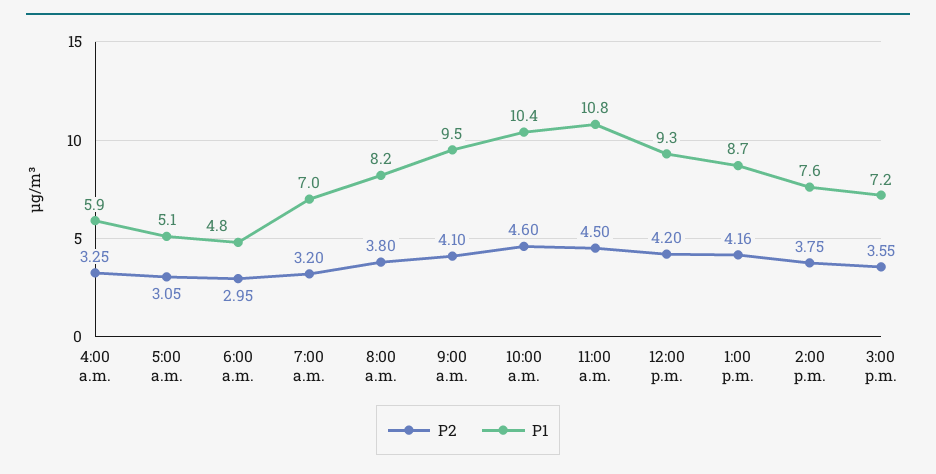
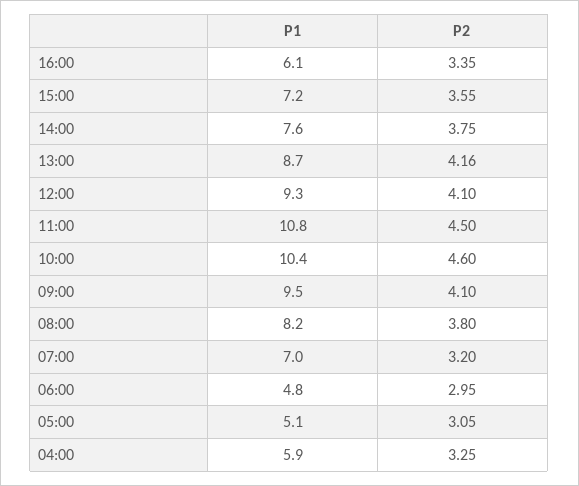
P2, 12:00 p.m.: 4.2 -> 4.1
P1, 16:00: none -> 6.1
P2, 16:00: none -> 3.35

